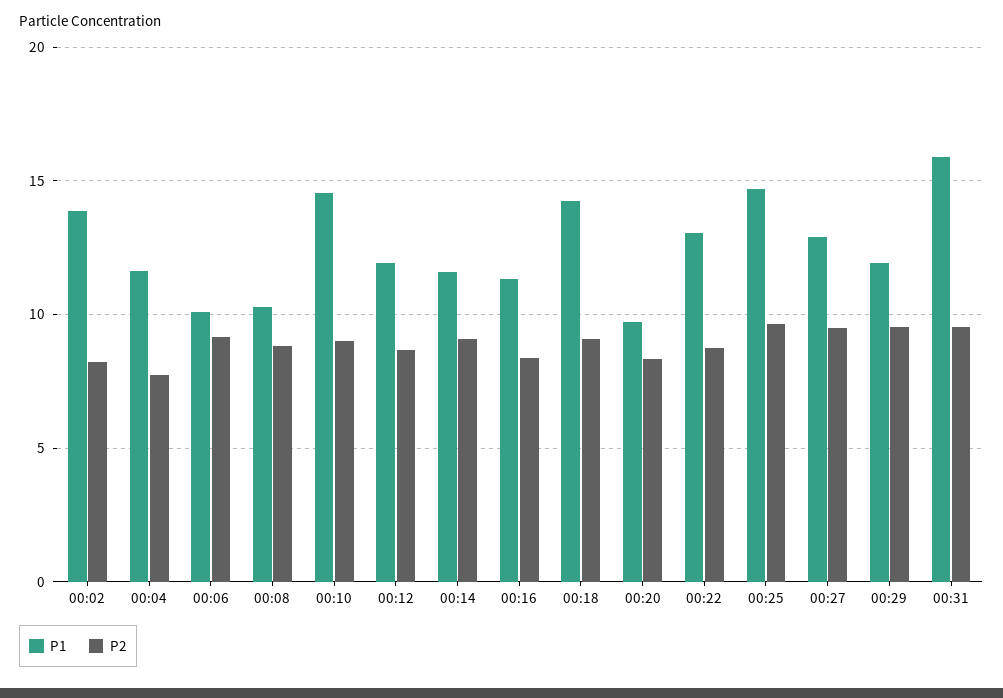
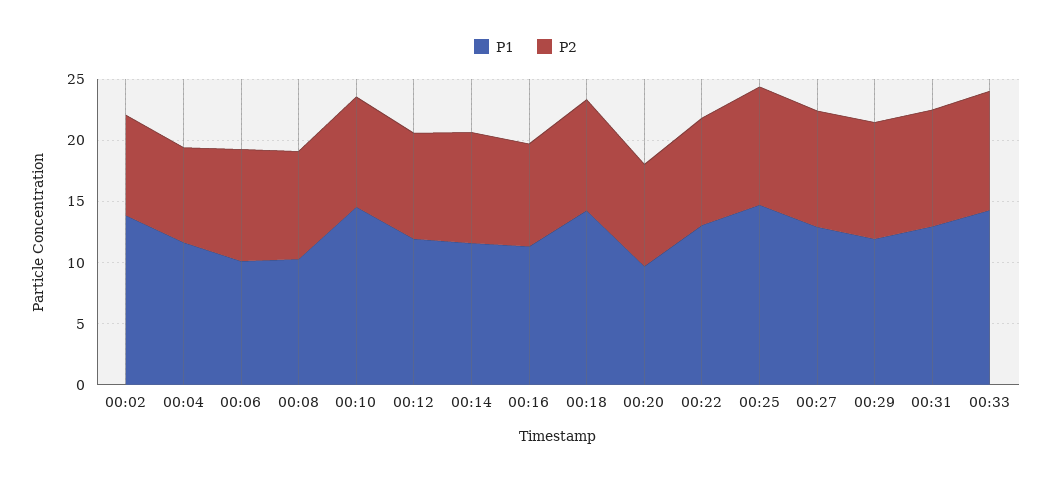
P1, 00:31: 16 -> 13
P1, 00:33: none -> 14
P2, 00:33: none -> 10

